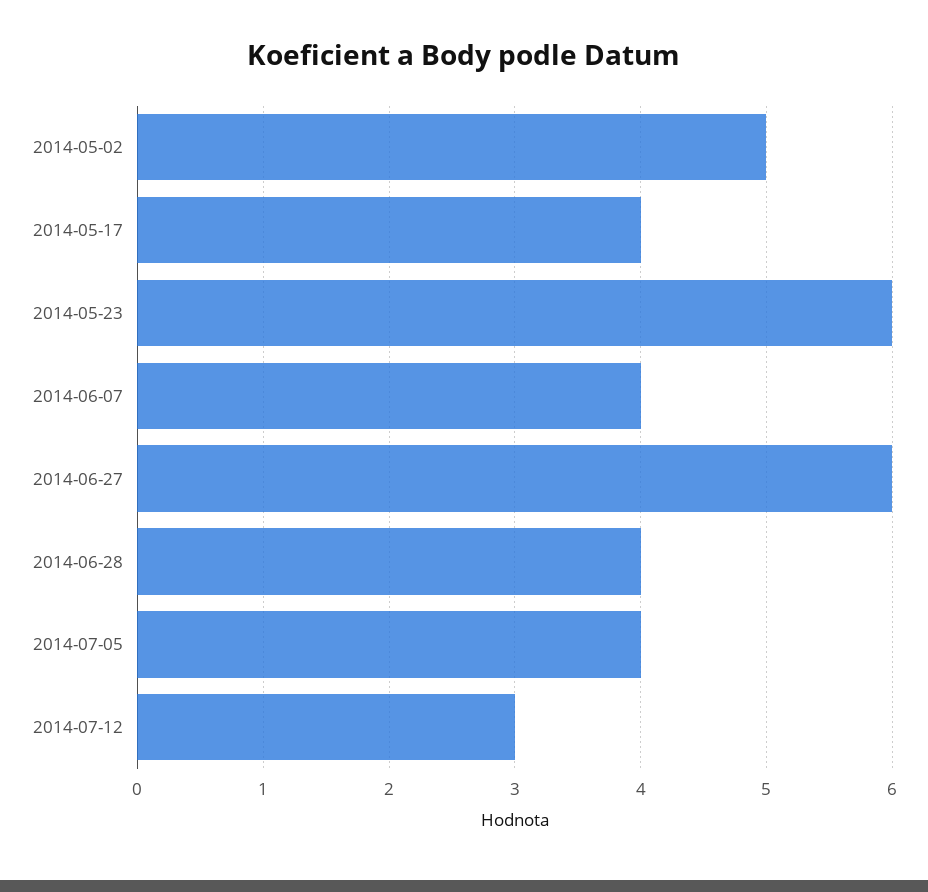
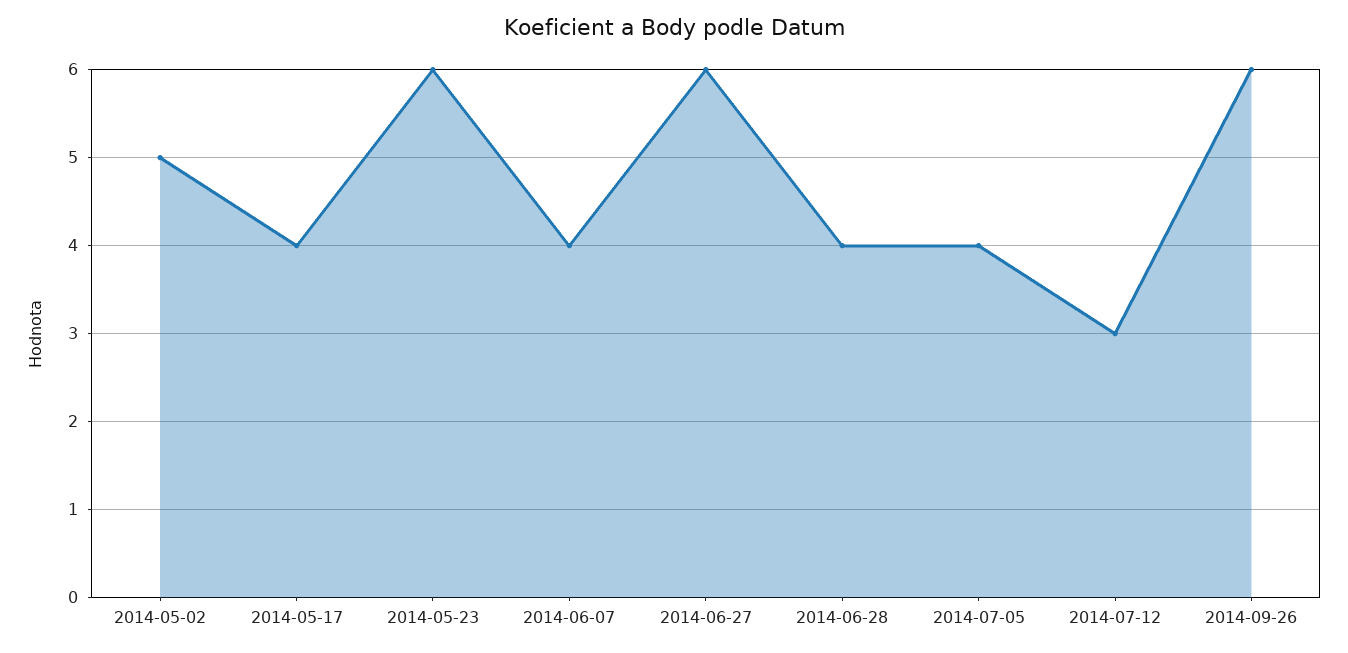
2014-09-26: none -> 6

